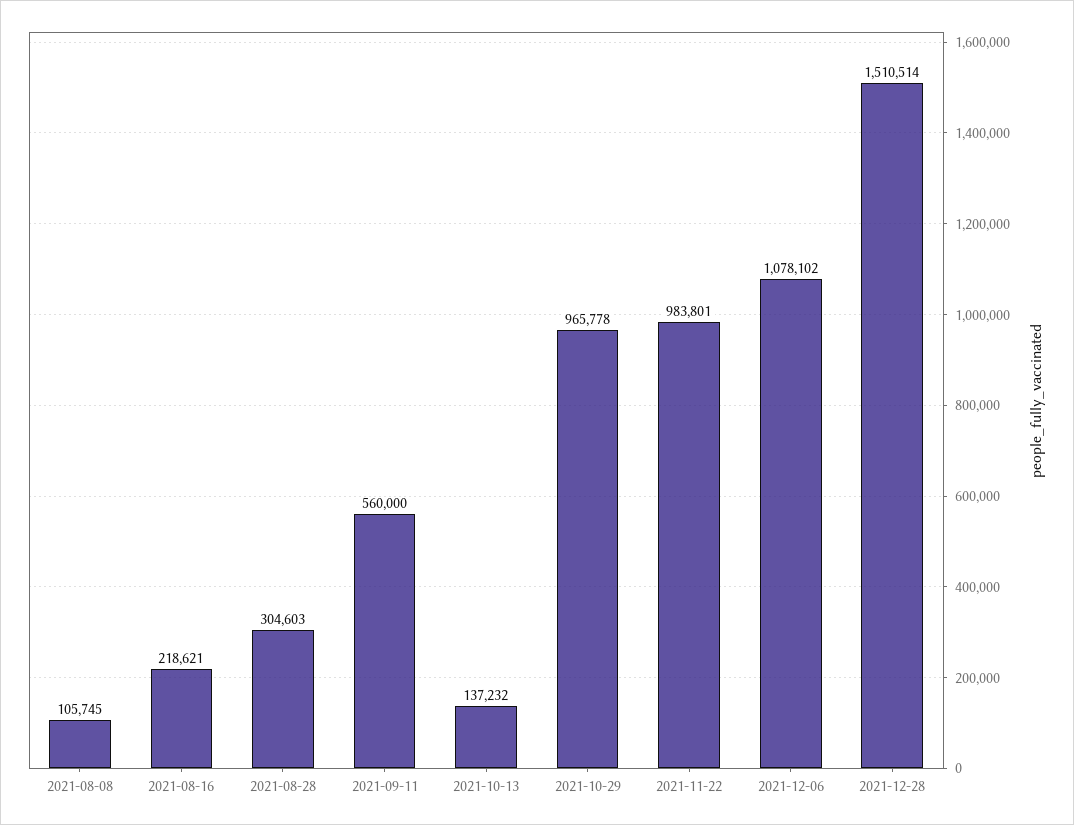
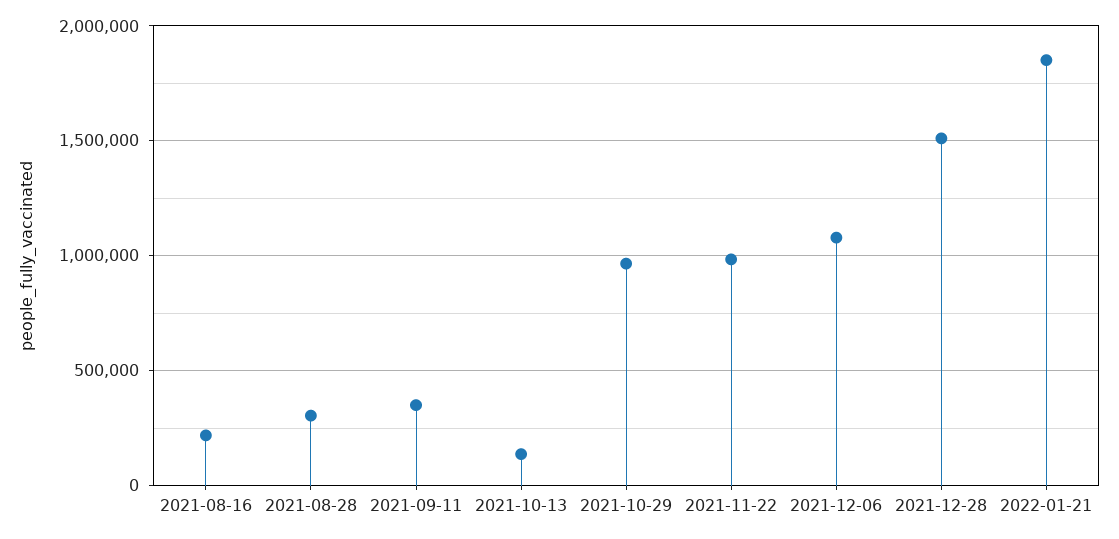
2021-08-08: 105745 -> none
2021-09-11: 560000 -> 350000
2022-01-21: none -> 1850000

